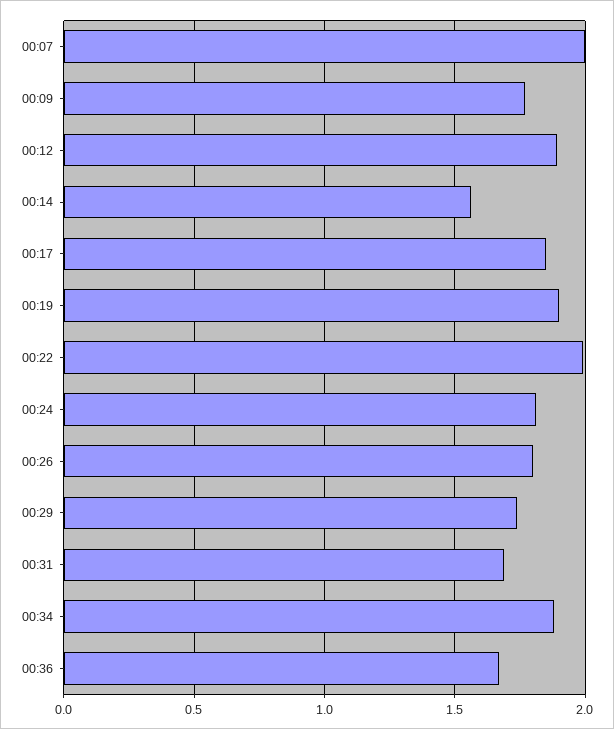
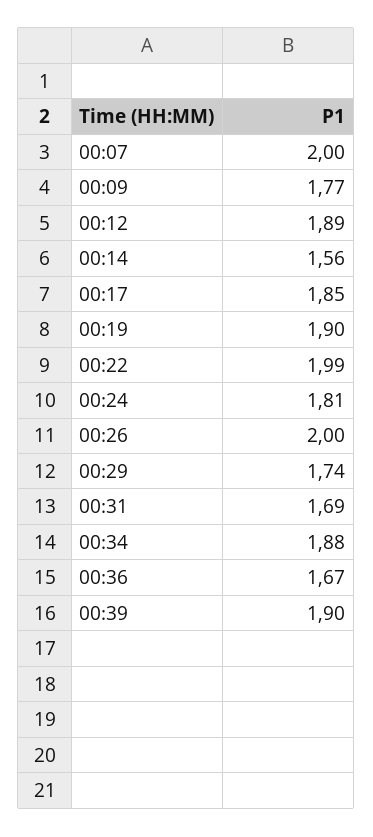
00:26: 1.8 -> 2
00:39: none -> 1.9

